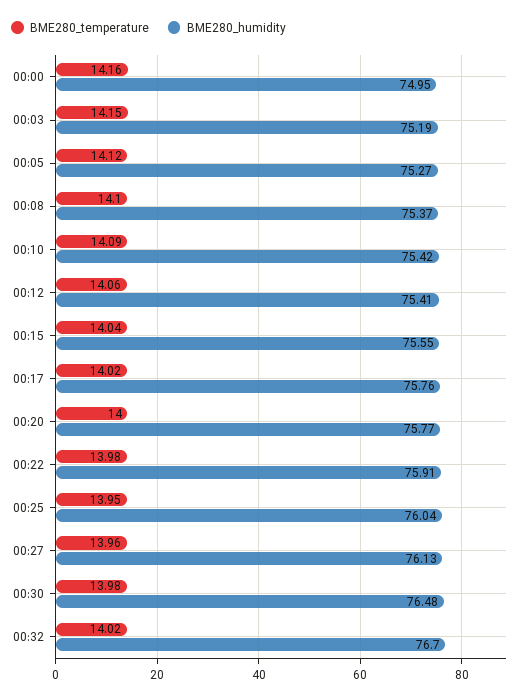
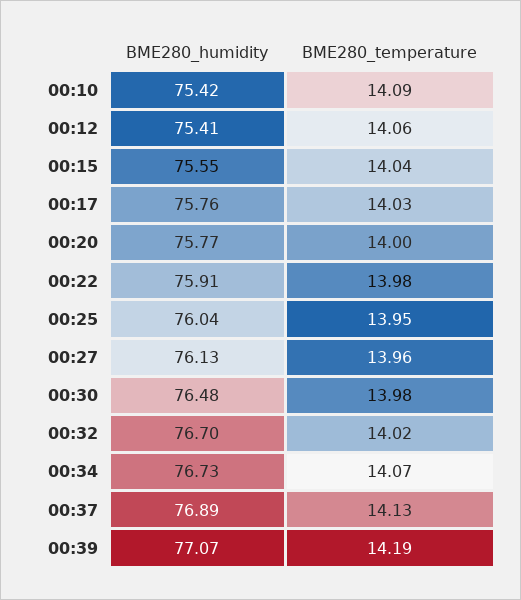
BME280_temperature, 00:00: 14.16 -> none
BME280_humidity, 00:00: 74.95 -> none
BME280_temperature, 00:03: 14.15 -> none
BME280_humidity, 00:03: 75.19 -> none
BME280_temperature, 00:05: 14.12 -> none
BME280_humidity, 00:05: 75.27 -> none
BME280_temperature, 00:08: 14.1 -> none
BME280_humidity, 00:08: 75.37 -> none
BME280_temperature, 00:17: 14.02 -> 14.03
BME280_humidity, 00:34: none -> 76.73
BME280_temperature, 00:34: none -> 14.07
BME280_humidity, 00:37: none -> 76.89
BME280_temperature, 00:37: none -> 14.13
BME280_humidity, 00:39: none -> 77.07
BME280_temperature, 00:39: none -> 14.19

